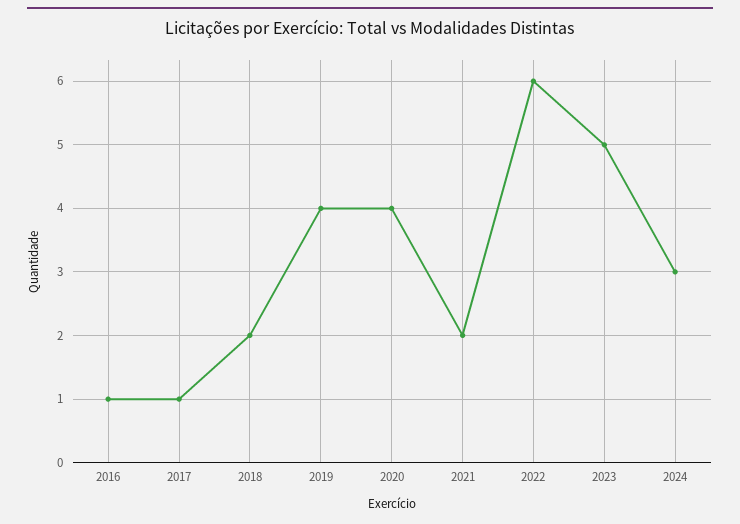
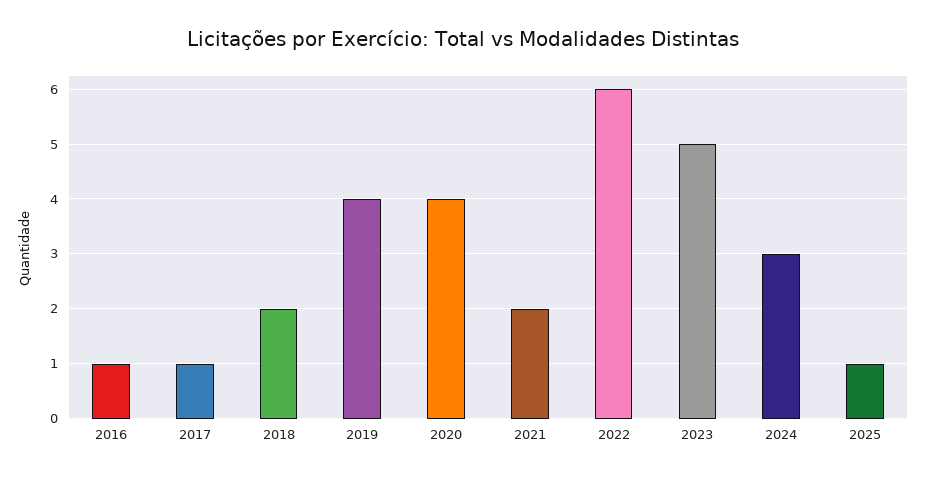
2025: none -> 1

